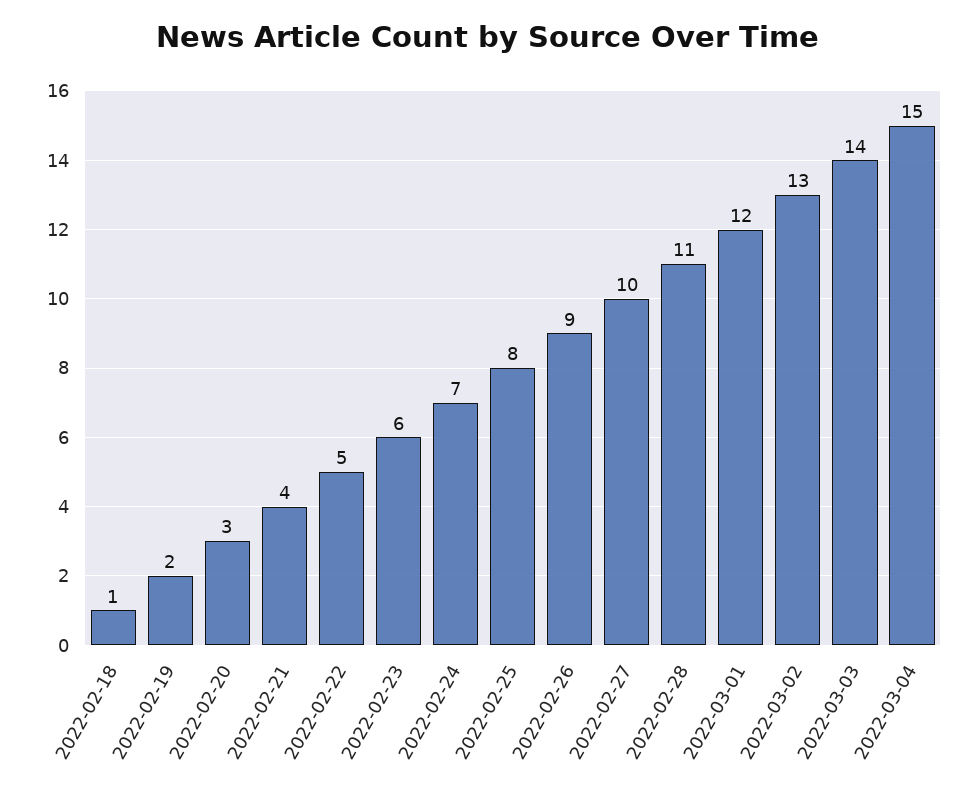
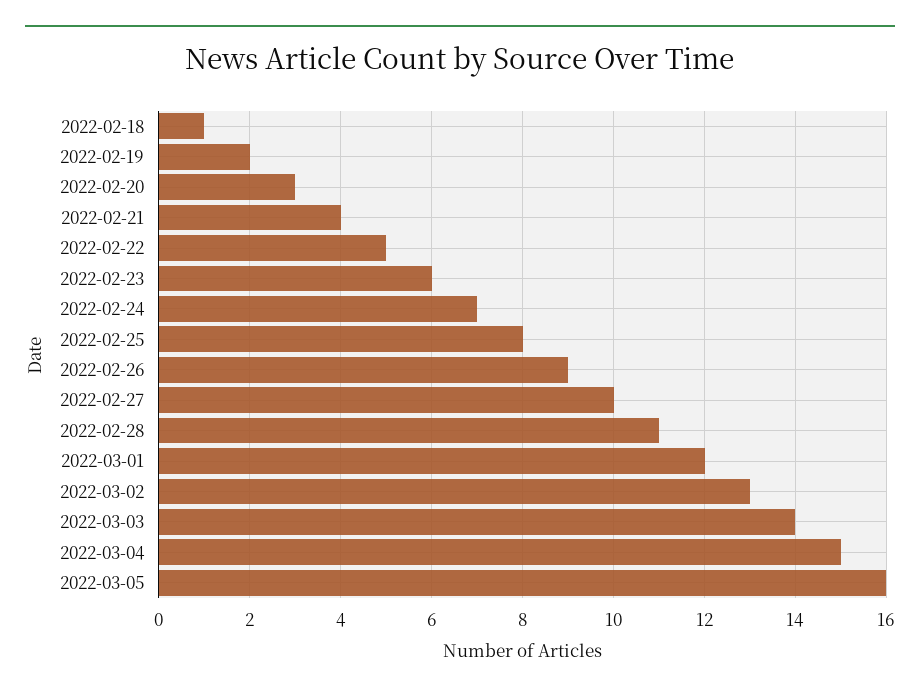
2022-03-05: none -> 16

